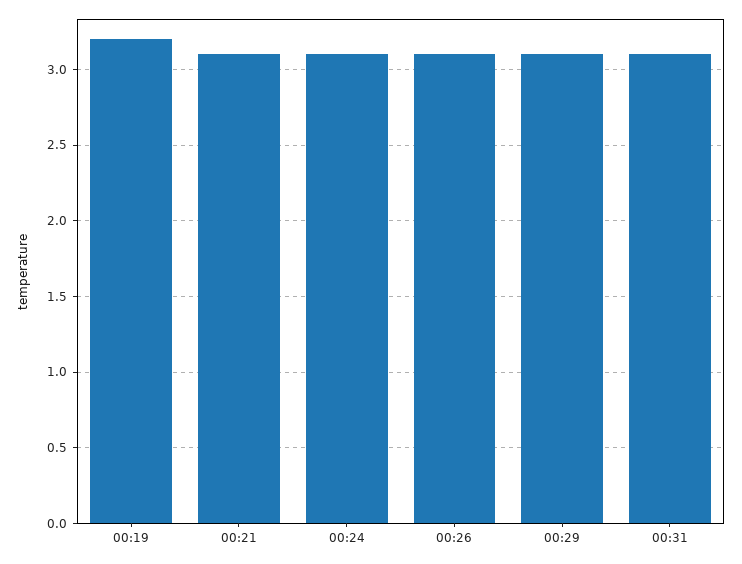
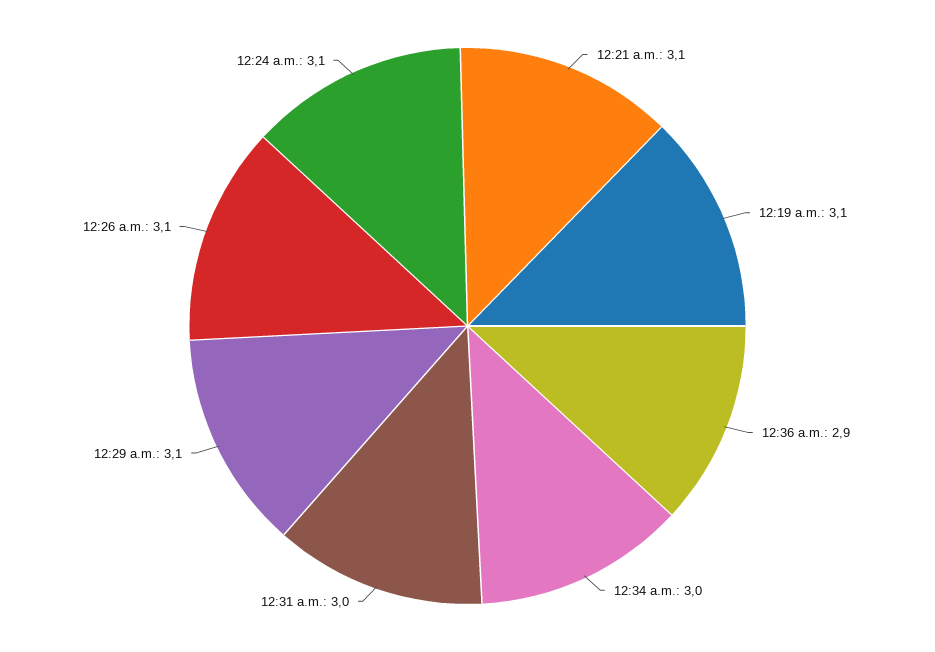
00:19: 3.2 -> 3.1
00:31: 3.1 -> 3
12:36 a.m.: none -> 2.9
12:34 a.m.: none -> 3

